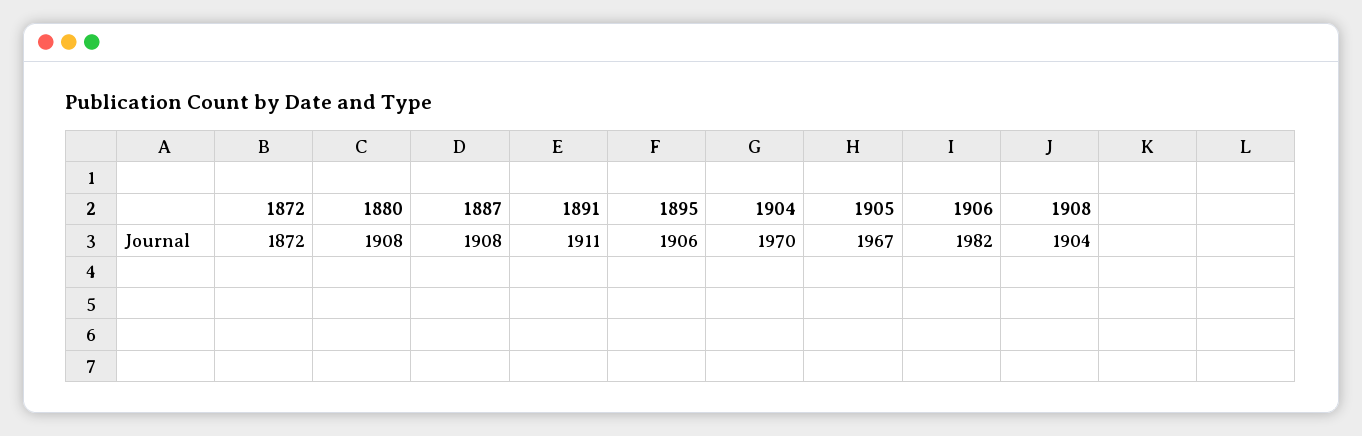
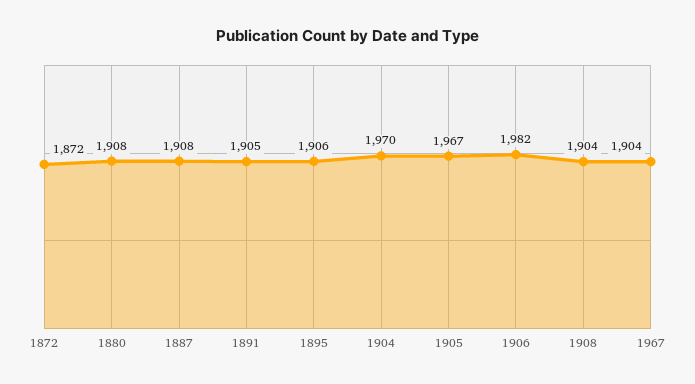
1891: 1911 -> 1905
1967: none -> 1904

